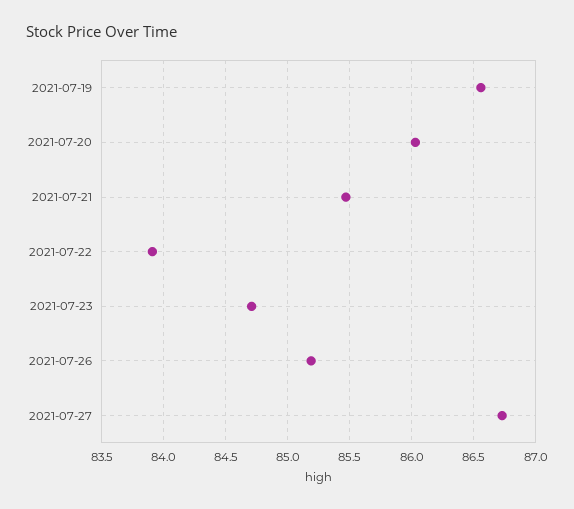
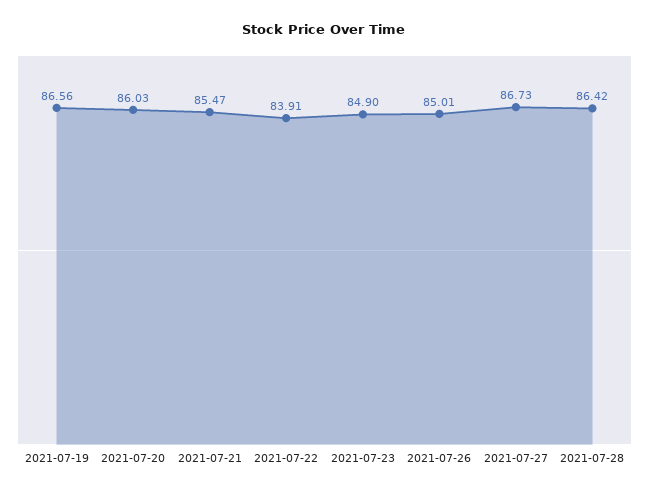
2021-07-23: 84.7 -> 84.9
2021-07-26: 85.2 -> 85.01
2021-07-28: none -> 86.42

